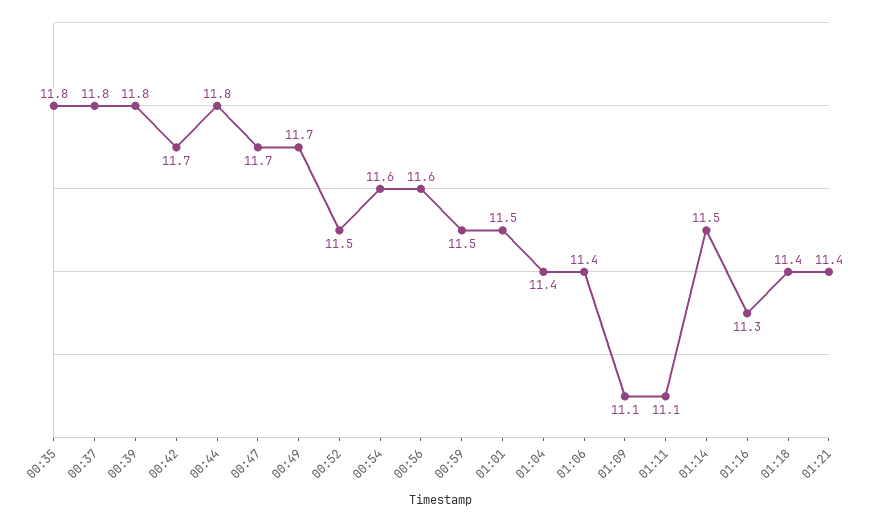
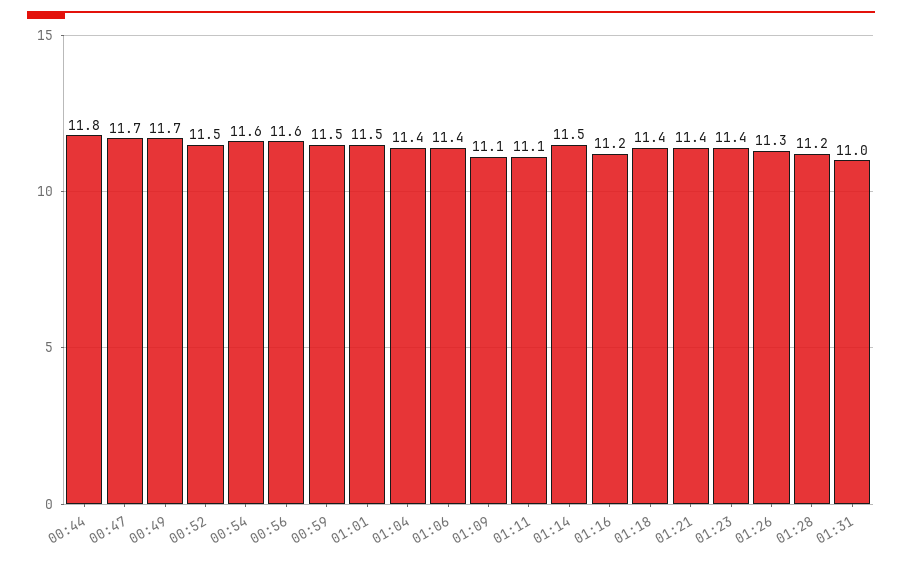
00:35: 11.8 -> none
00:37: 11.8 -> none
00:39: 11.8 -> none
00:42: 11.7 -> none
01:16: 11.3 -> 11.2
01:23: none -> 11.4
01:26: none -> 11.3
01:28: none -> 11.2
01:31: none -> 11

